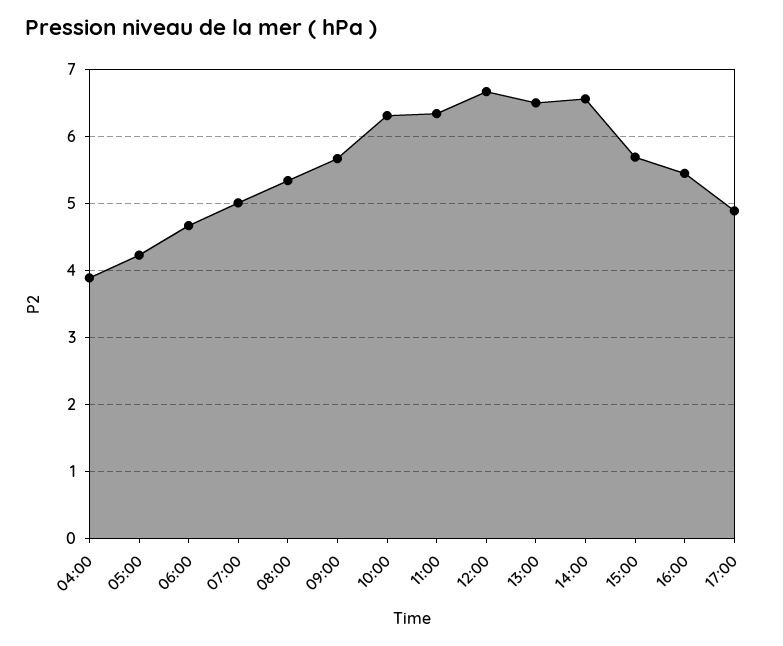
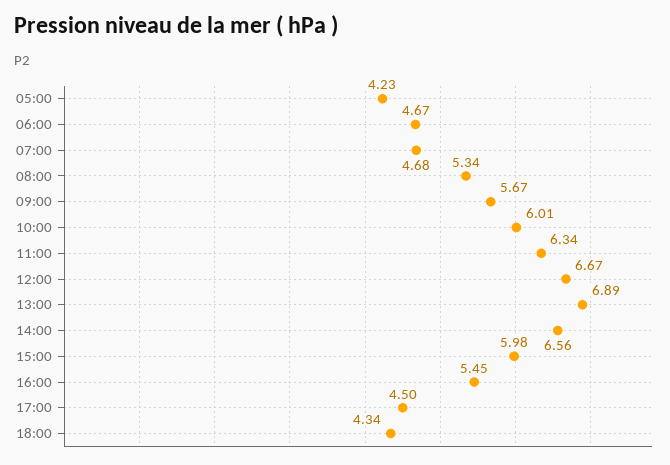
04:00: 3.9 -> none
07:00: 5 -> 4.68
10:00: 6.3 -> 6.01
13:00: 6.5 -> 6.89
15:00: 5.7 -> 5.98
17:00: 4.9 -> 4.5
18:00: none -> 4.34

